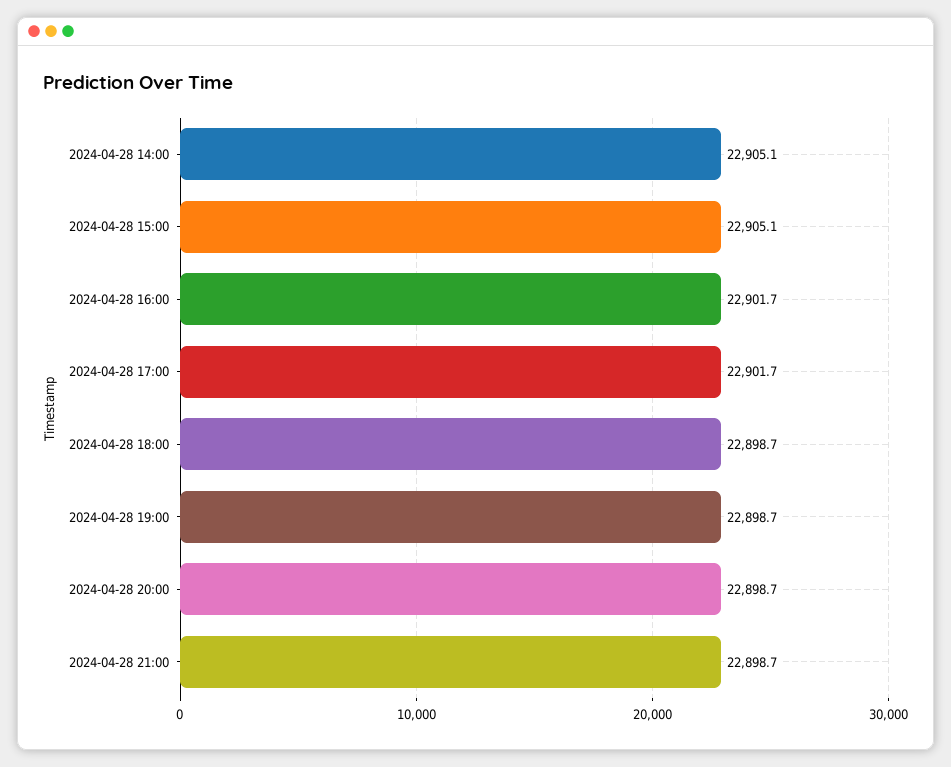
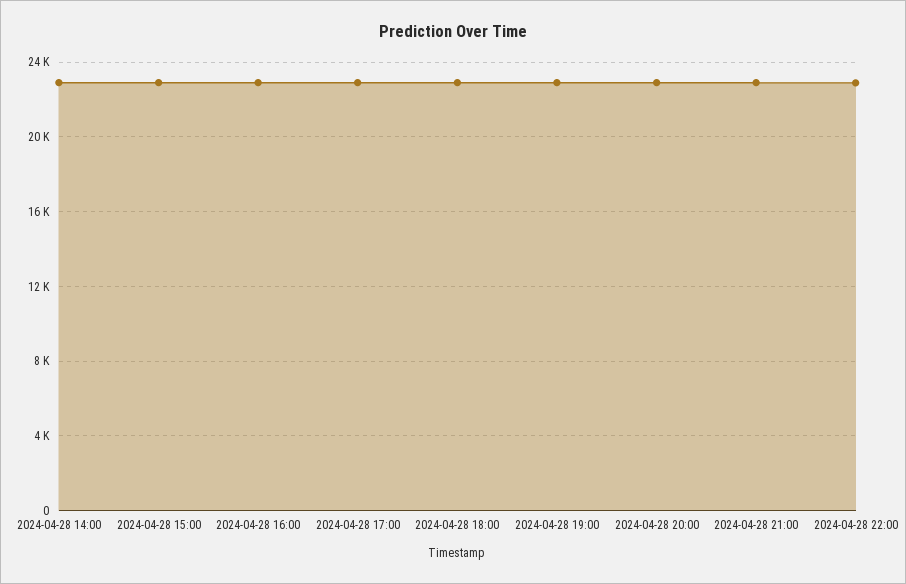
2024-04-28 22:00: none -> 23000

